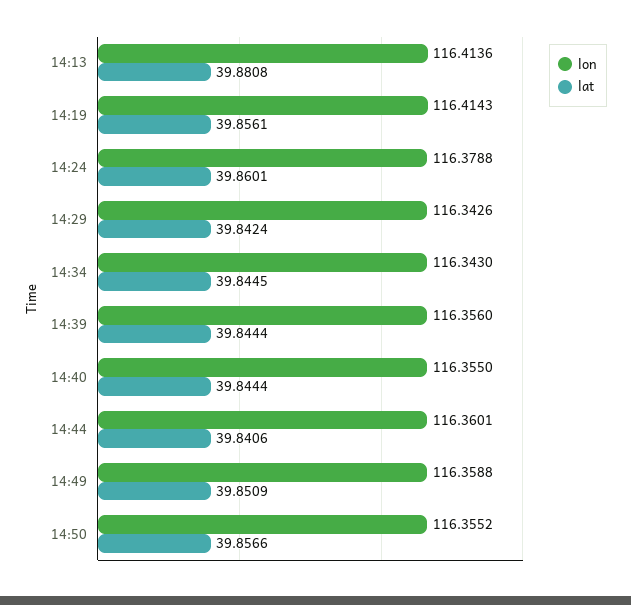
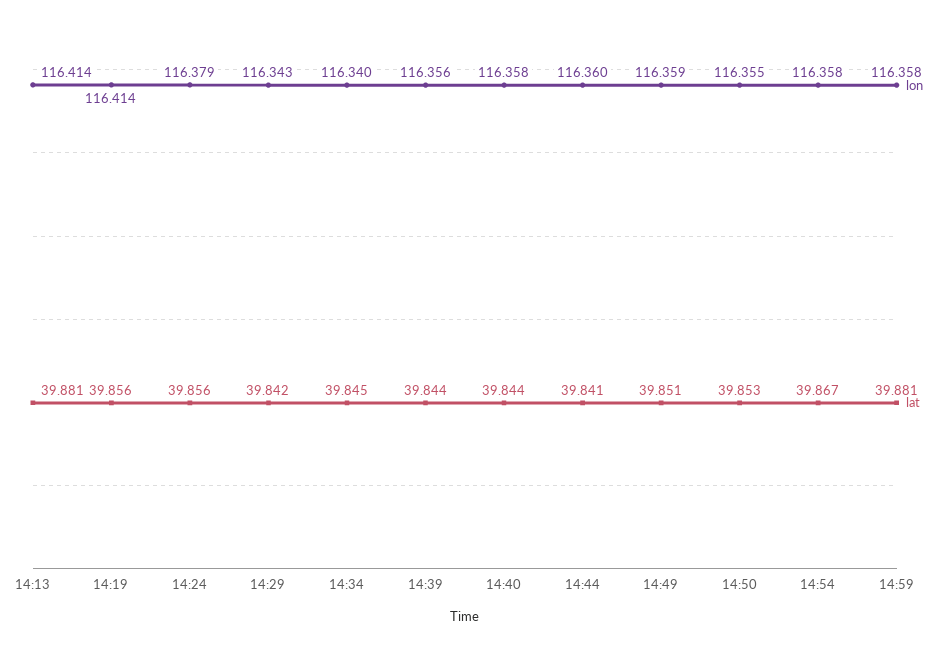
lat, 14:24: 39.8601 -> 39.856
lon, 14:34: 116.343 -> 116.34
lon, 14:40: 116.355 -> 116.358
lat, 14:50: 39.8566 -> 39.853
lon, 14:54: none -> 116.358
lat, 14:54: none -> 39.867
lon, 14:59: none -> 116.358
lat, 14:59: none -> 39.881

